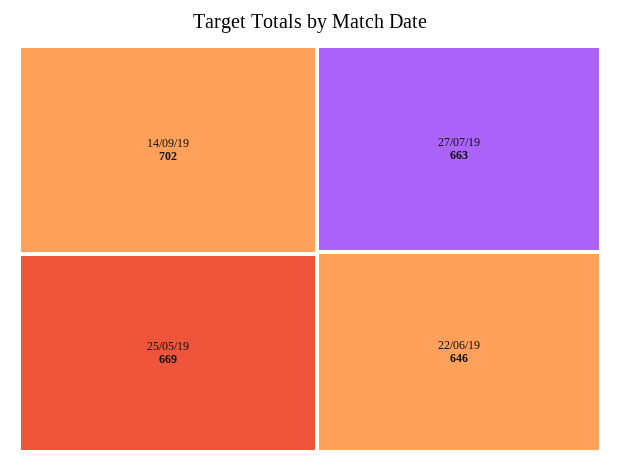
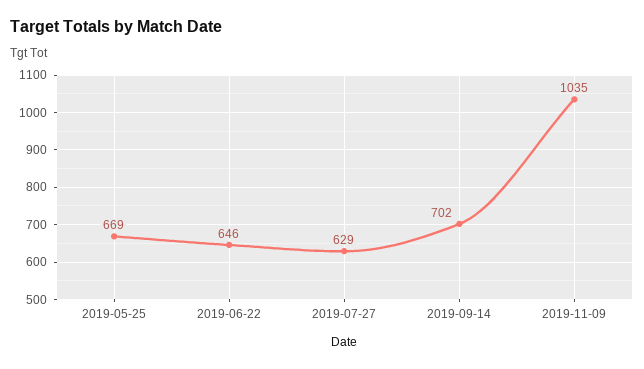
27/07/19: 663 -> 629
2019-11-09: none -> 1035

